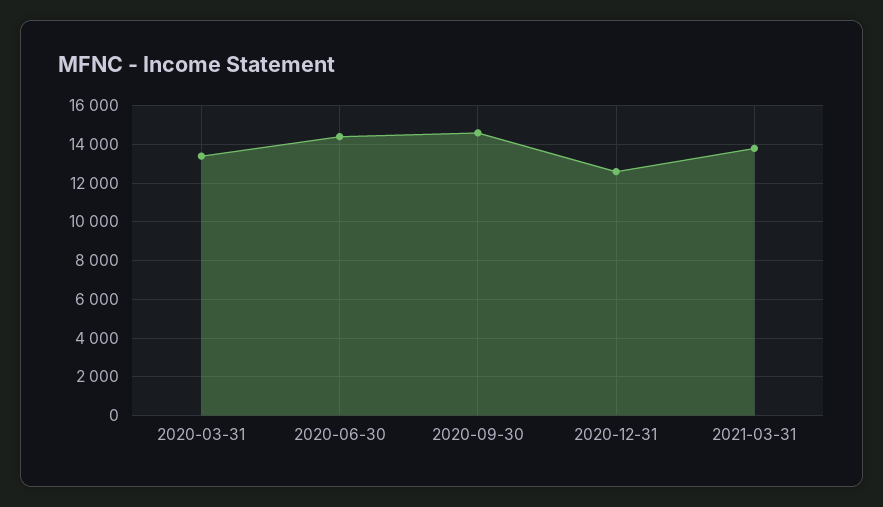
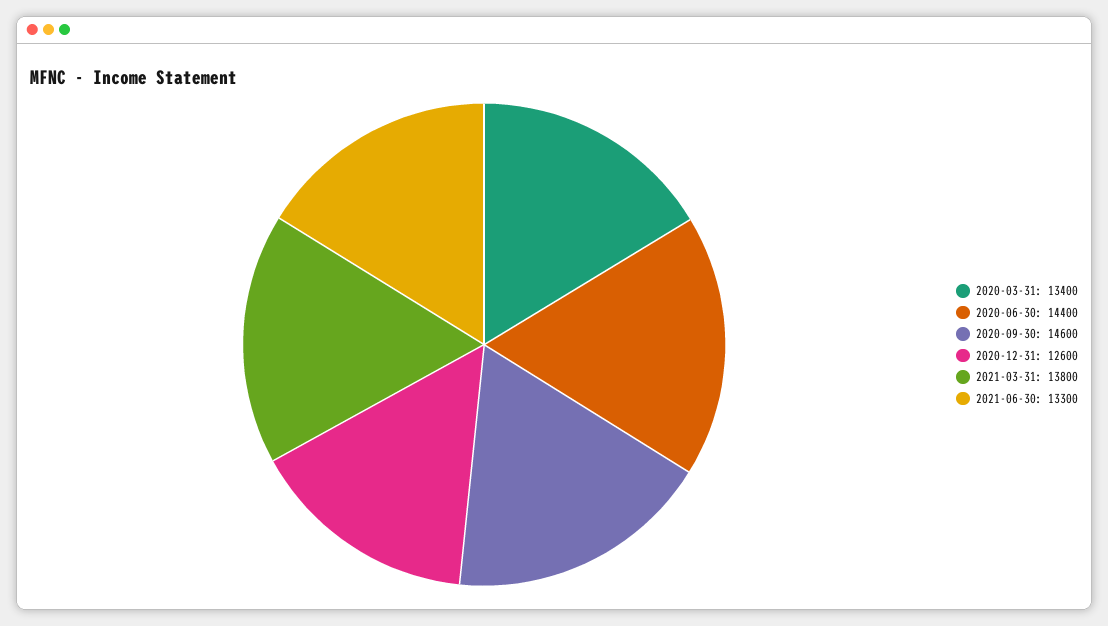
2021-06-30: none -> 13300

